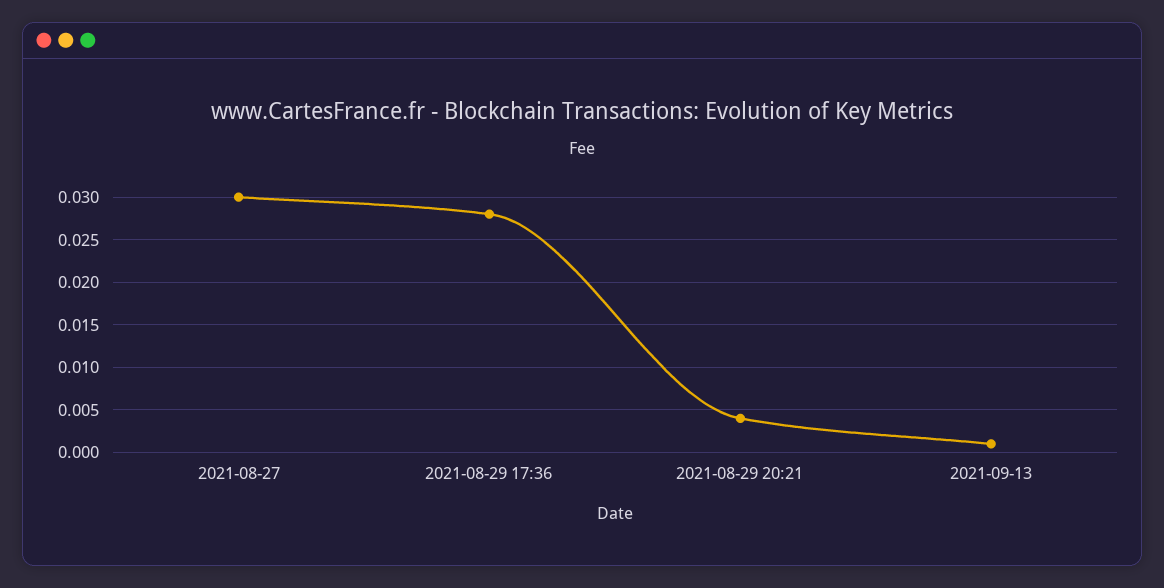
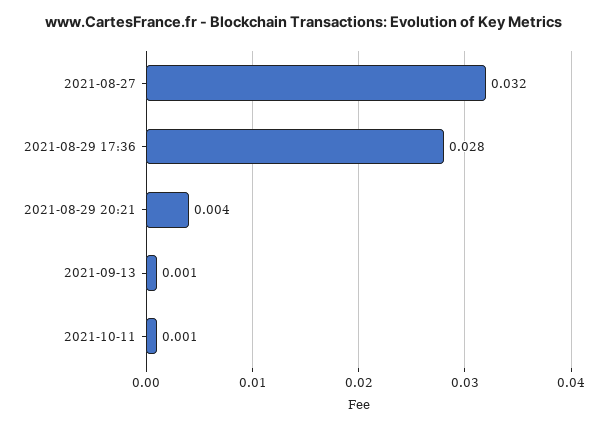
2021-08-27: 0.03 -> 0.032
2021-10-11: none -> 0.001

